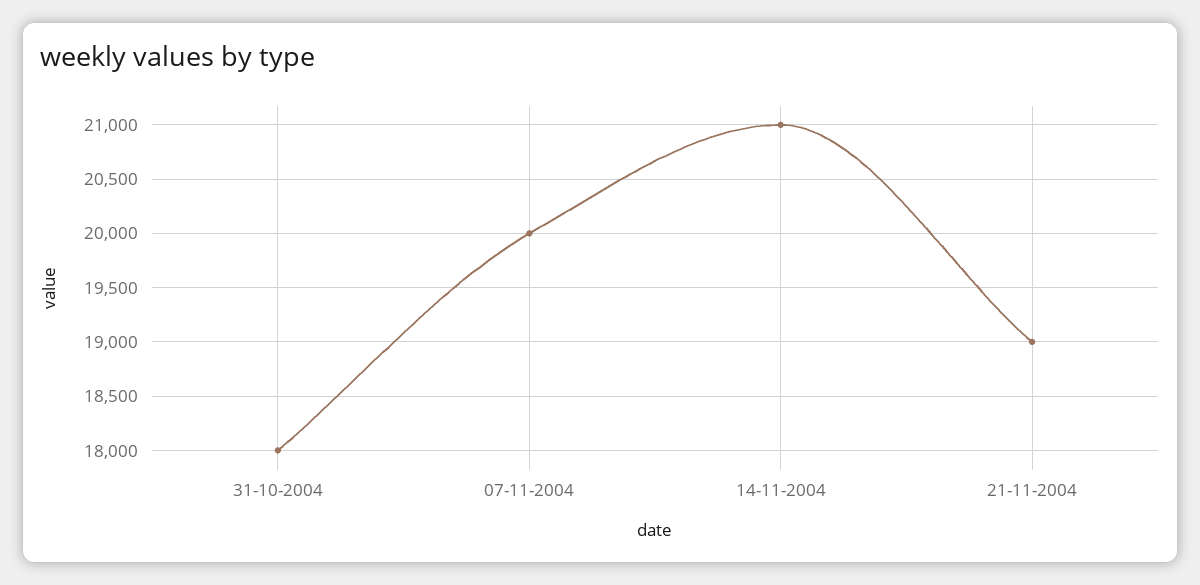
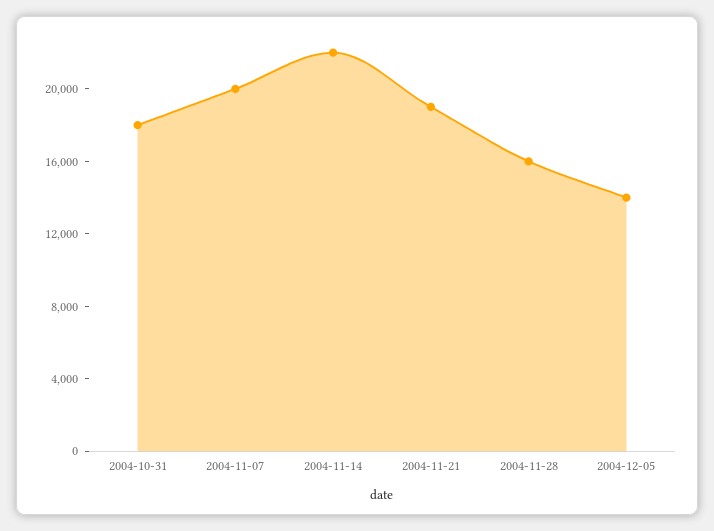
14-11-2004: 21000 -> 22000
2004-11-28: none -> 16000
2004-12-05: none -> 14000

